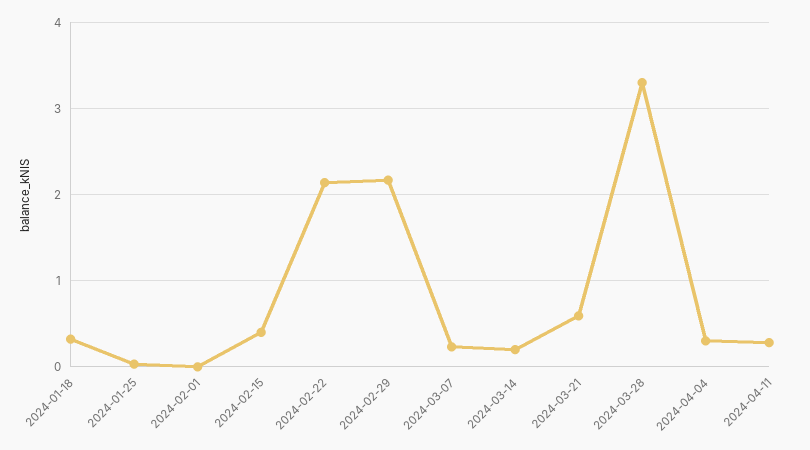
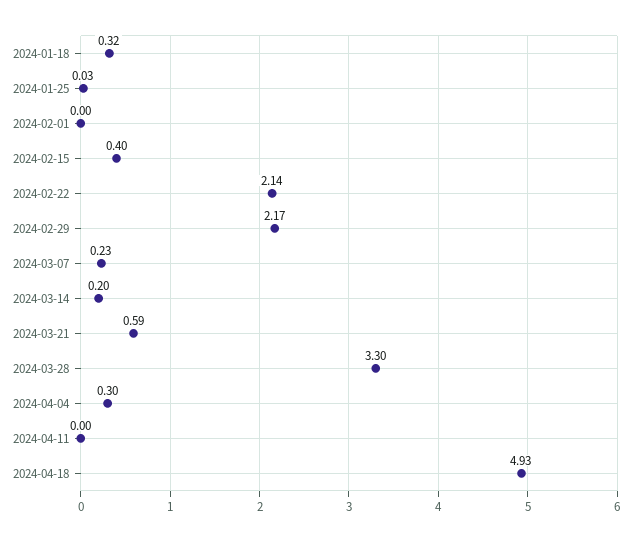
2024-04-11: 0.3 -> 0
2024-04-18: none -> 4.93

